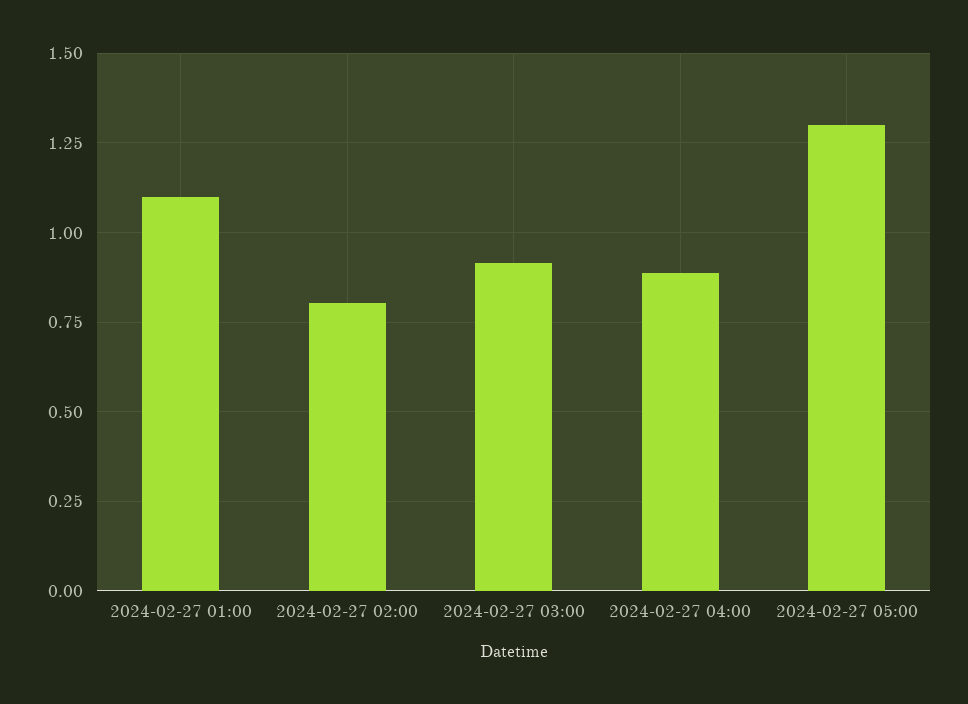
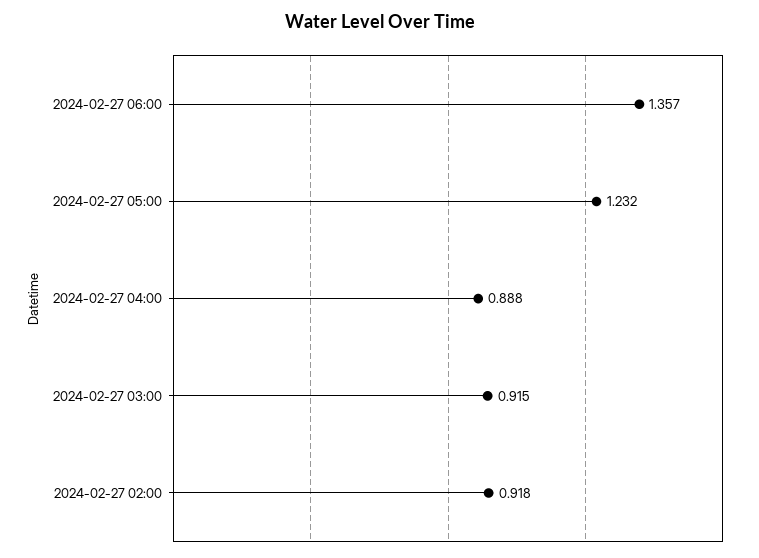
2024-02-27 01:00: 1.1 -> none
2024-02-27 02:00: 0.8 -> 0.918
2024-02-27 05:00: 1.3 -> 1.232
2024-02-27 06:00: none -> 1.357

